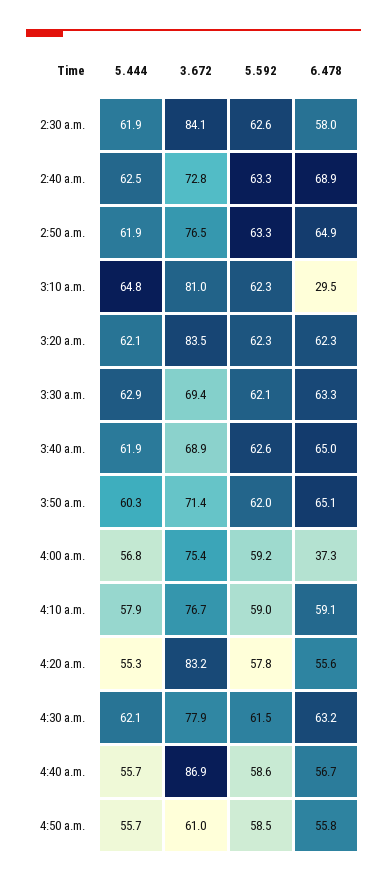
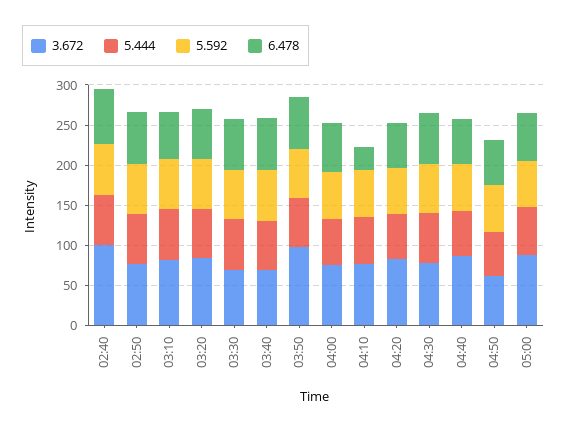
5.444, 2:30 a.m.: 61.9 -> none
3.672, 2:30 a.m.: 84.1 -> none
5.592, 2:30 a.m.: 62.6 -> none
6.478, 2:30 a.m.: 58 -> none
3.672, 2:40 a.m.: 72.8 -> 100
6.478, 3:10 a.m.: 29.5 -> 60
3.672, 3:50 a.m.: 71.4 -> 100
6.478, 4:00 a.m.: 37.3 -> 60
6.478, 4:10 a.m.: 59.1 -> 30
3.672, 05:00: none -> 90
5.444, 05:00: none -> 60
5.592, 05:00: none -> 60
6.478, 05:00: none -> 60

